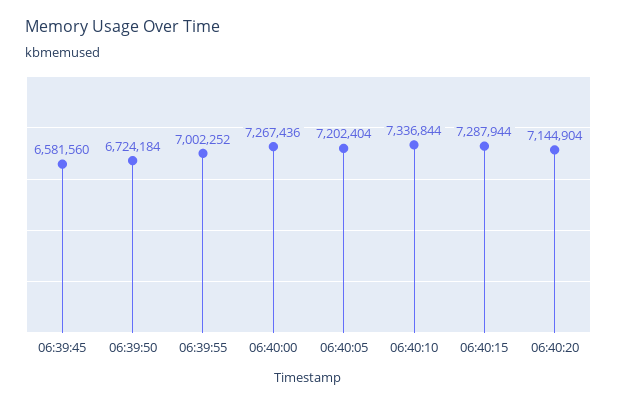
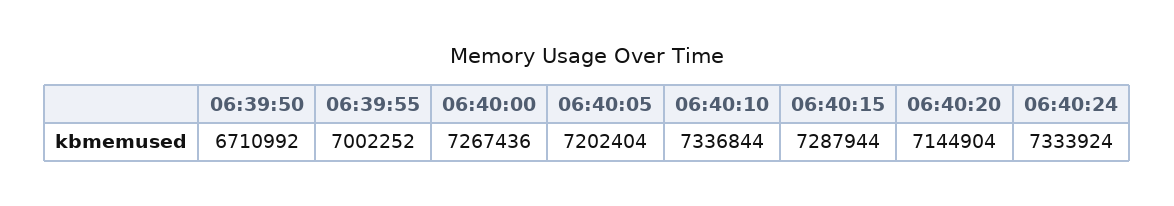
06:39:45: 6581560 -> none
06:39:50: 6724184 -> 6710992
06:40:24: none -> 7333924

